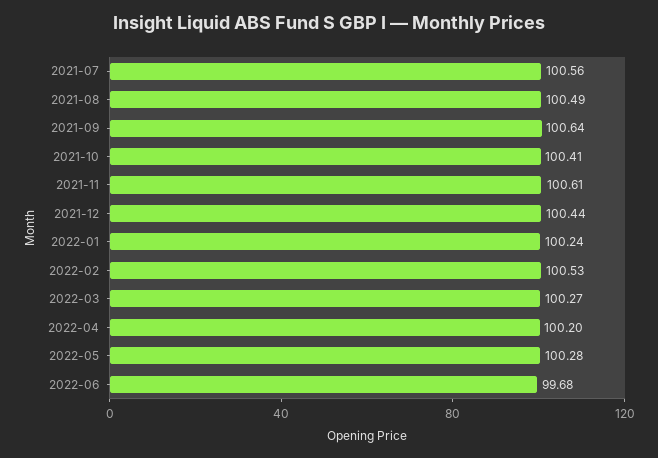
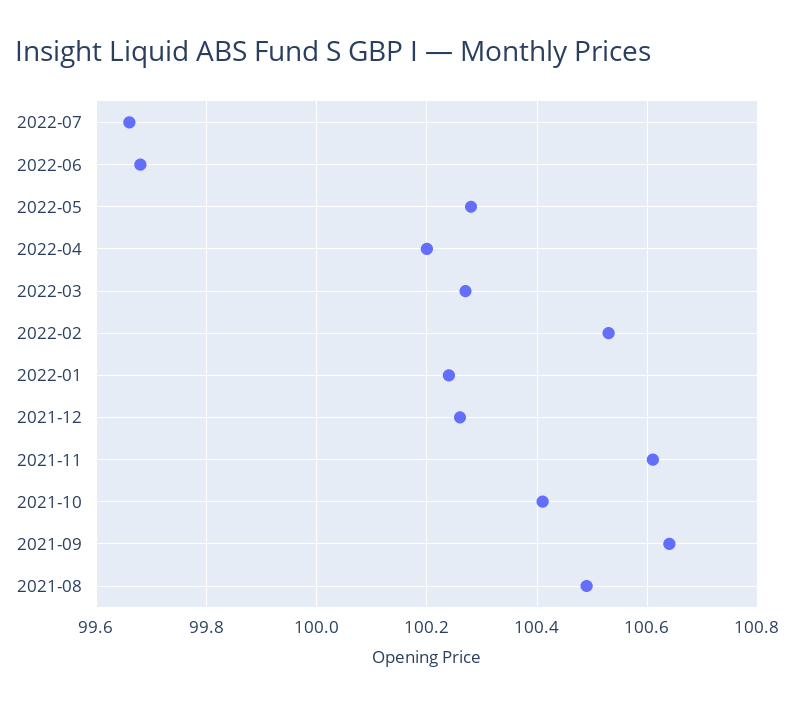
2021-07: 100.56 -> none
2021-12: 100.44 -> 100.25
2022-07: none -> 99.65

